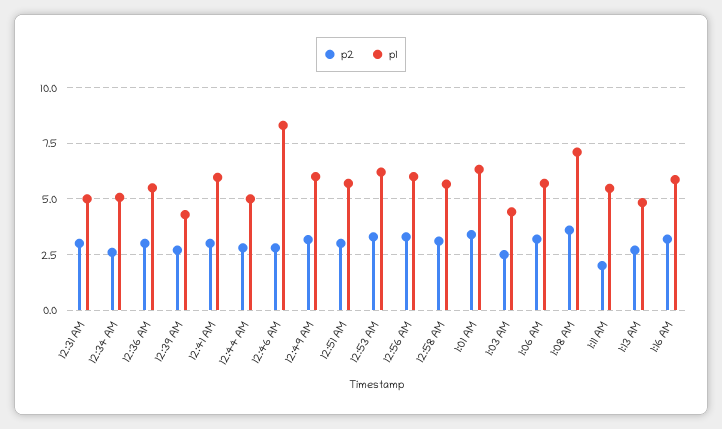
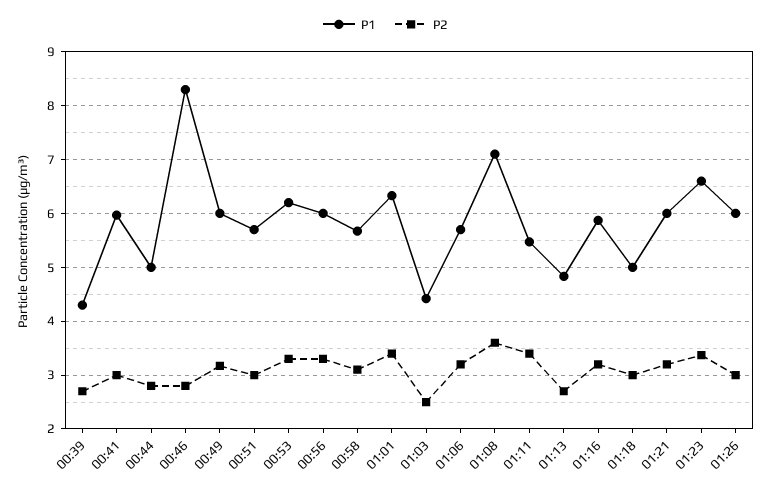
p2, 12:31 AM: 3 -> none
p1, 12:31 AM: 5 -> none
p2, 12:34 AM: 2.5 -> none
p1, 12:34 AM: 5 -> none
p2, 12:36 AM: 3 -> none
p1, 12:36 AM: 5.5 -> none
p2, 1:11 AM: 2 -> 3.4
p1, 01:18: none -> 5
p2, 01:18: none -> 3
p1, 01:21: none -> 6
p2, 01:21: none -> 3.2
p1, 01:23: none -> 6.6
p2, 01:23: none -> 3.4
p1, 01:26: none -> 6
p2, 01:26: none -> 3

